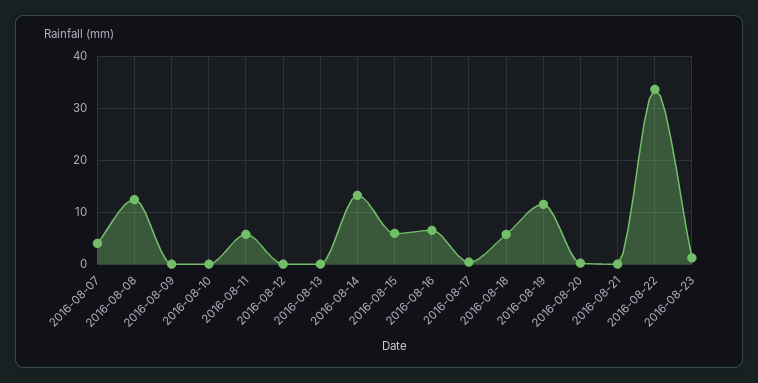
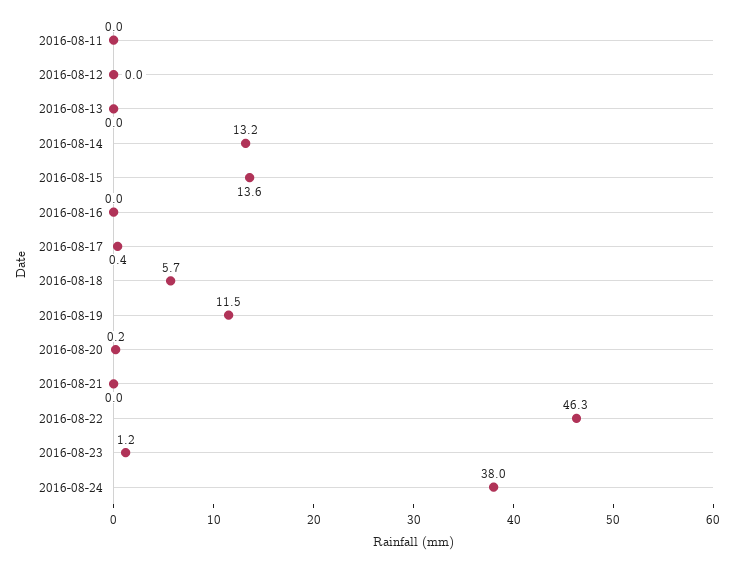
2016-08-07: 4 -> none
2016-08-08: 12 -> none
2016-08-09: 0 -> none
2016-08-10: 0 -> none
2016-08-11: 6 -> 0
2016-08-15: 6 -> 13.6
2016-08-16: 6 -> 0
2016-08-22: 34 -> 46.3
2016-08-24: none -> 38

